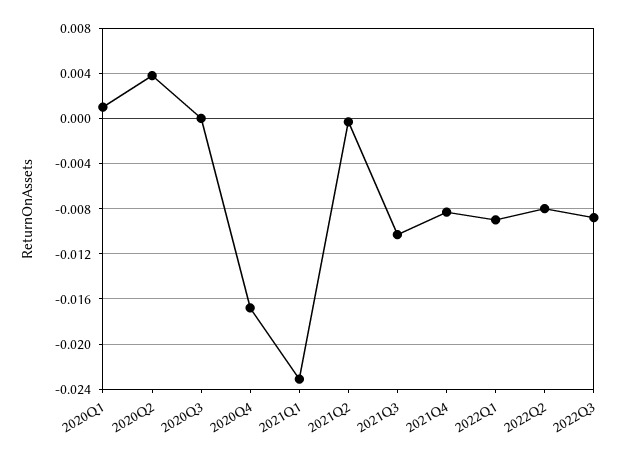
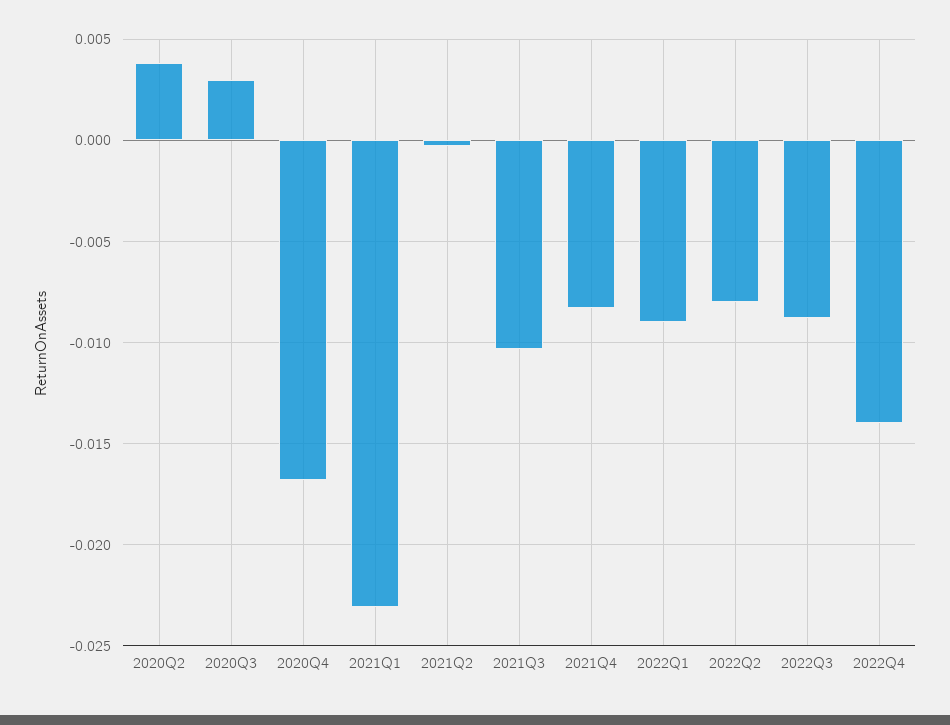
2020Q1: 0.001 -> none
2020Q3: 0 -> 0.003
2022Q4: none -> -0.014

